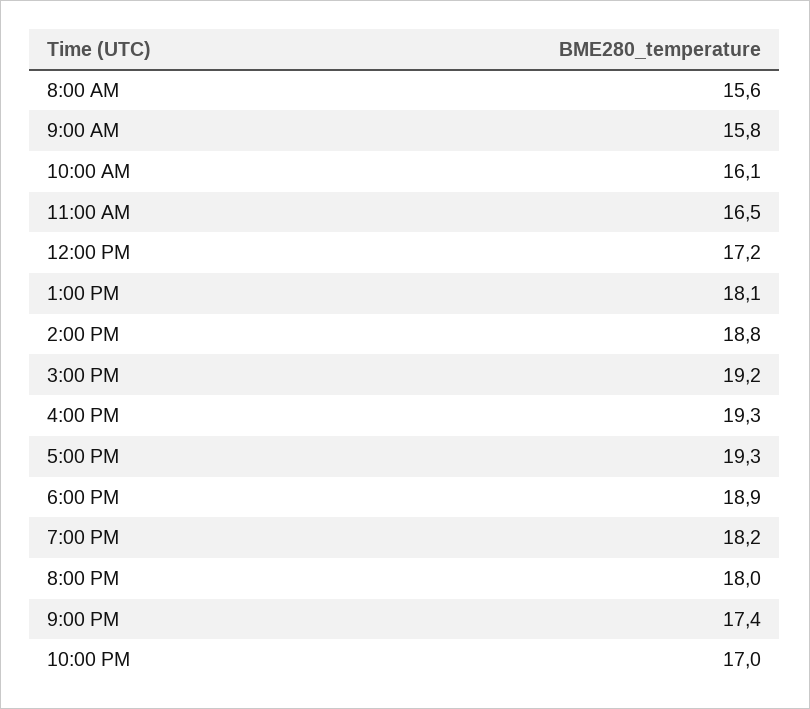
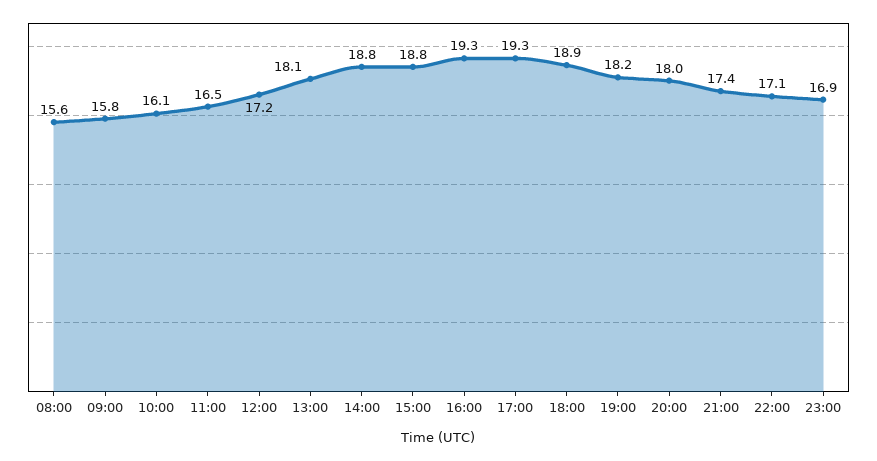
3:00 PM: 19.2 -> 18.8
10:00 PM: 17 -> 17.1
23:00: none -> 16.9

